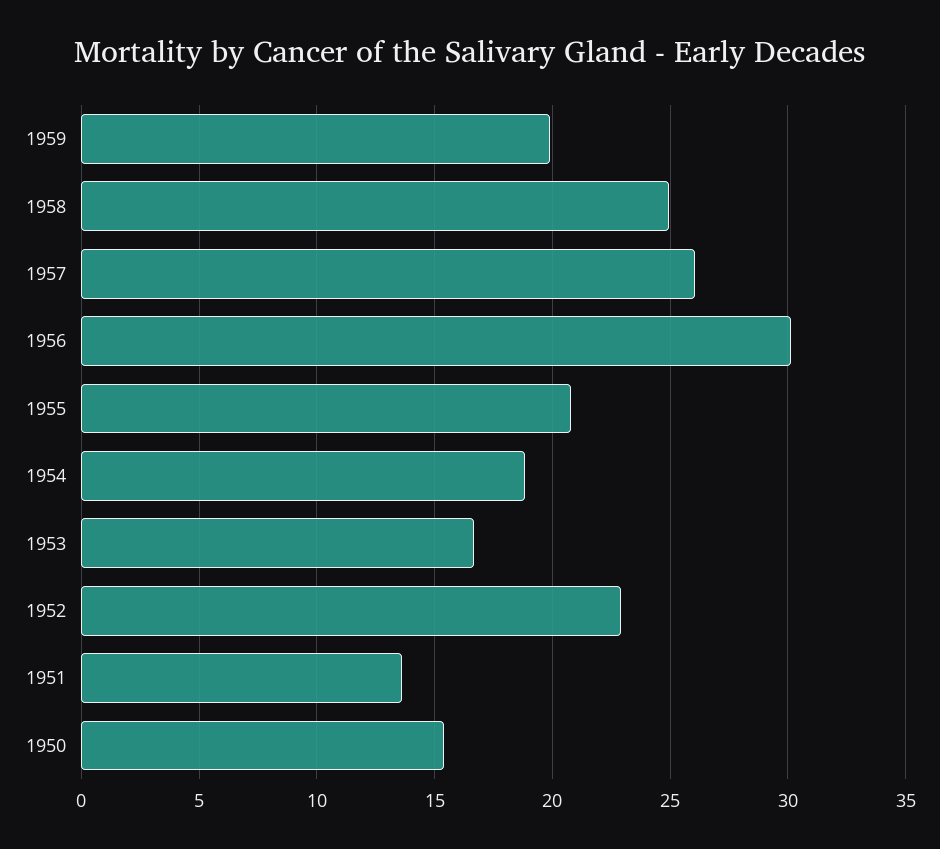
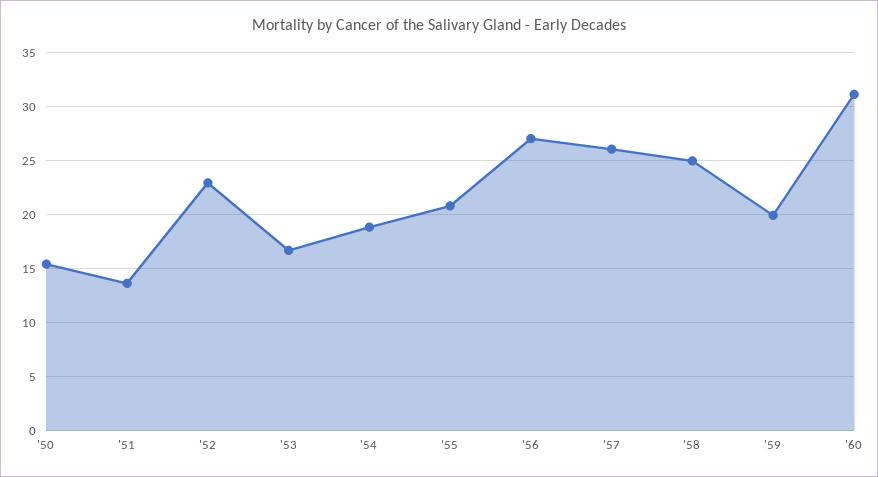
1956: 30 -> 27
'60: none -> 31

